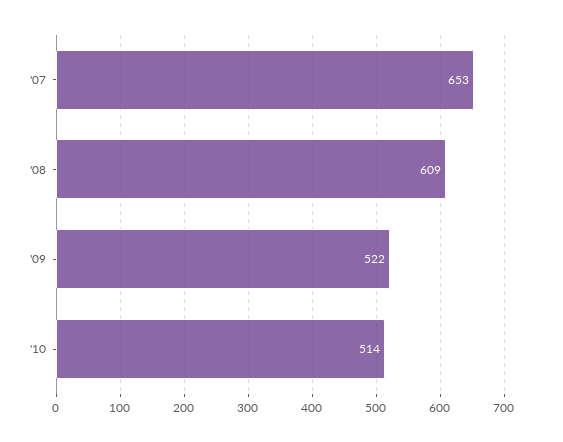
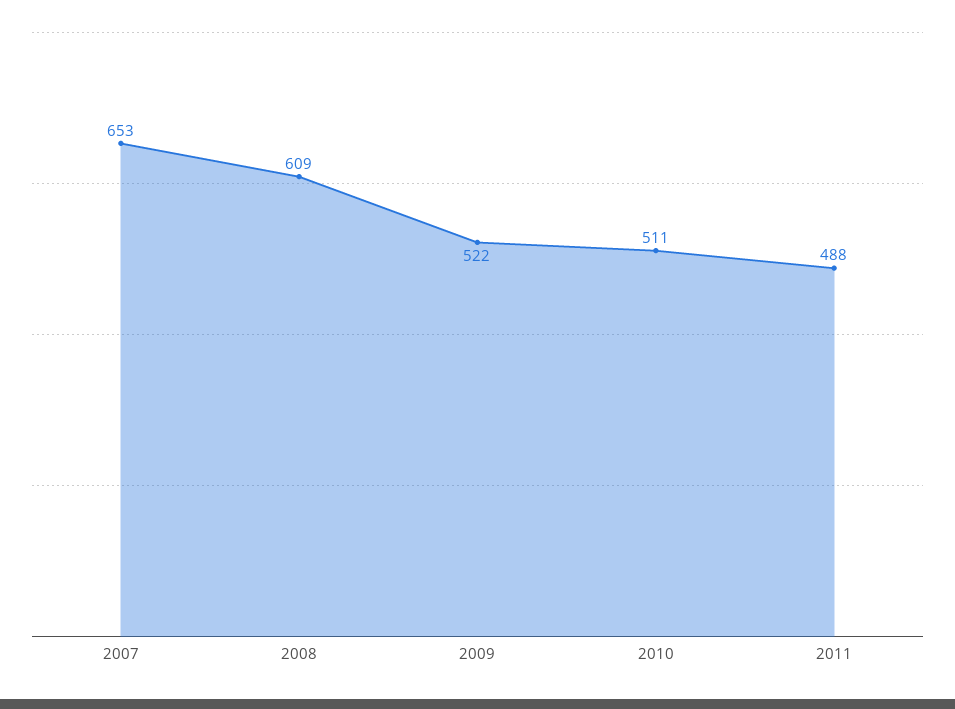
'10: 514 -> 511
2011: none -> 488

